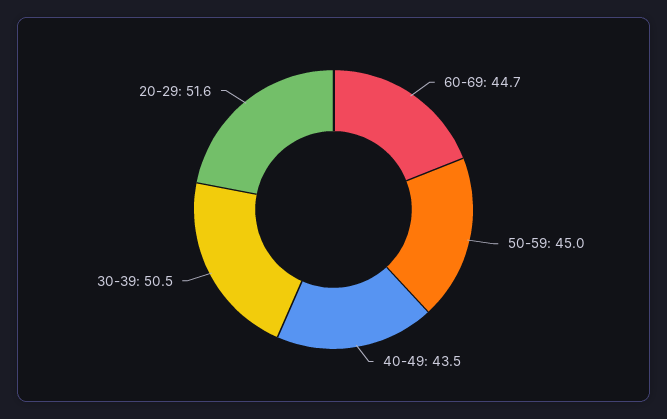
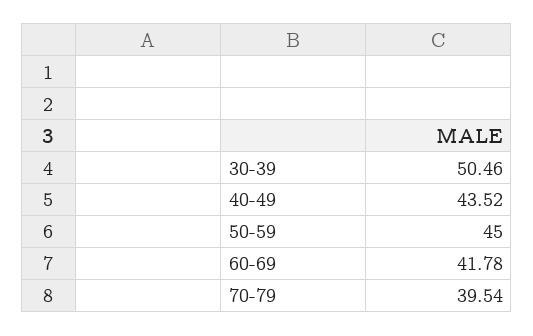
60-69: 44.7 -> 41.78
20-29: 51.6 -> none
70-79: none -> 39.54

